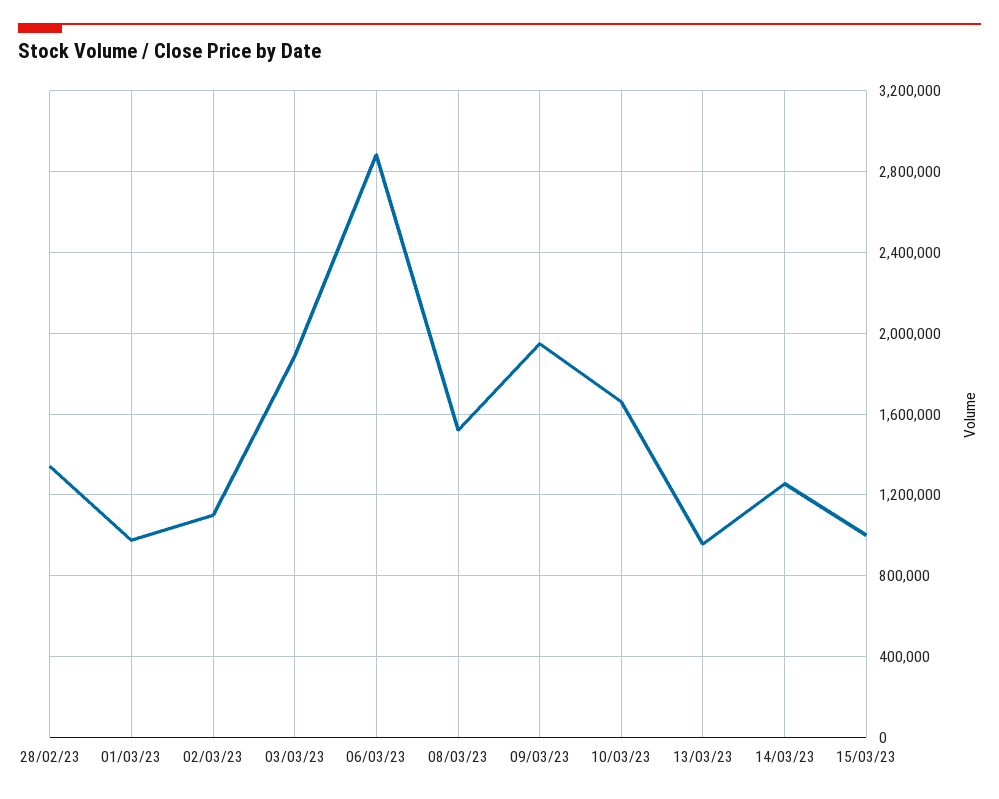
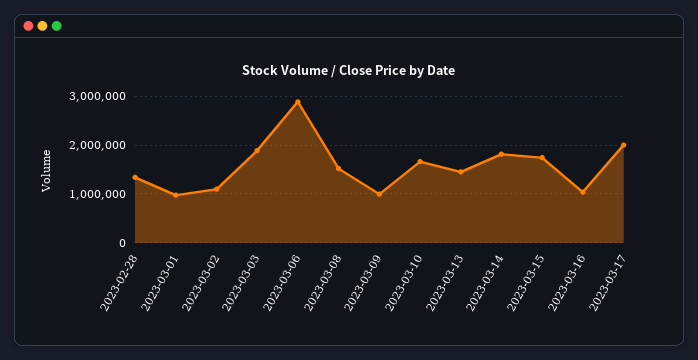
09/03/23: 1950000 -> 1000000
13/03/23: 950000 -> 1400000
14/03/23: 1250000 -> 1800000
15/03/23: 1000000 -> 1800000
2023-03-16: none -> 1000000
2023-03-17: none -> 2000000

